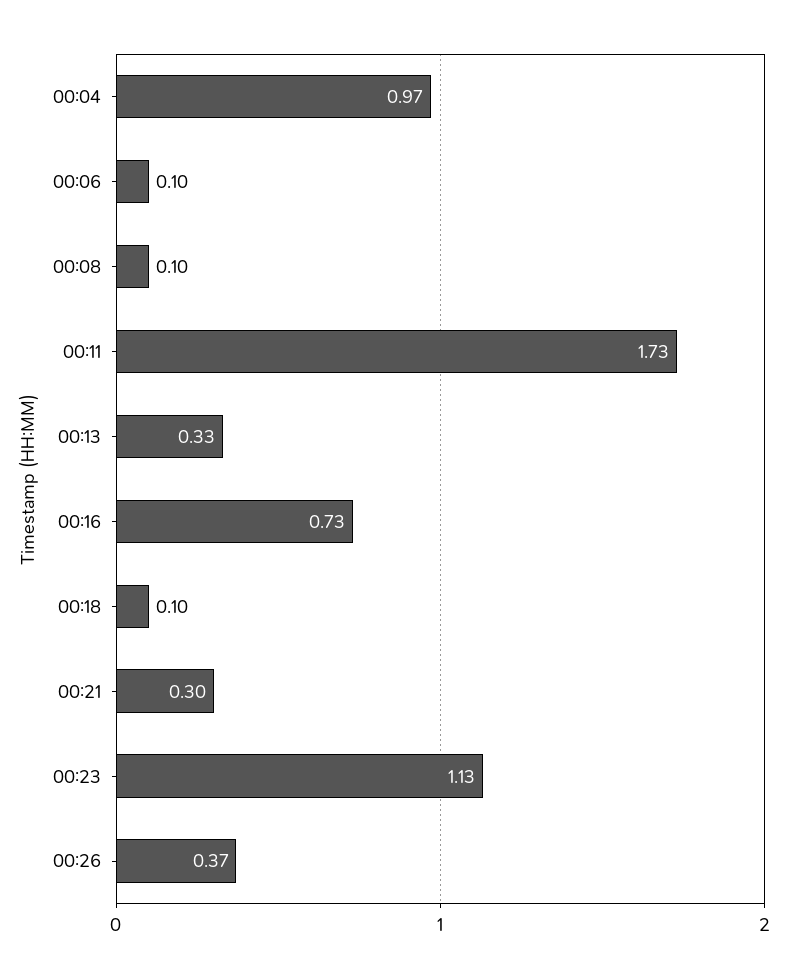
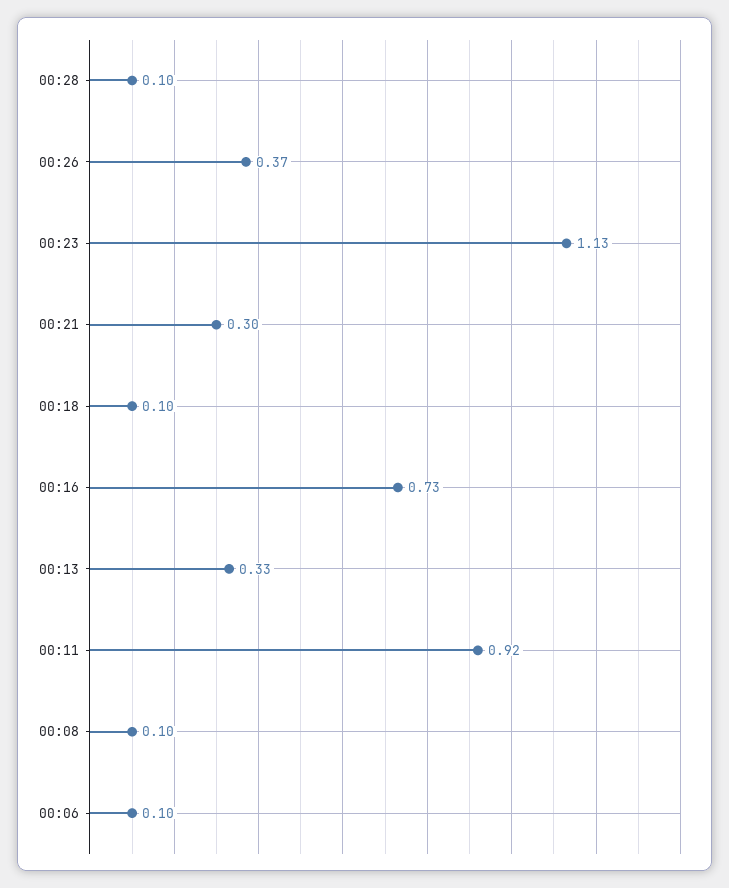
00:04: 0.97 -> none
00:11: 1.73 -> 0.92
00:28: none -> 0.1

